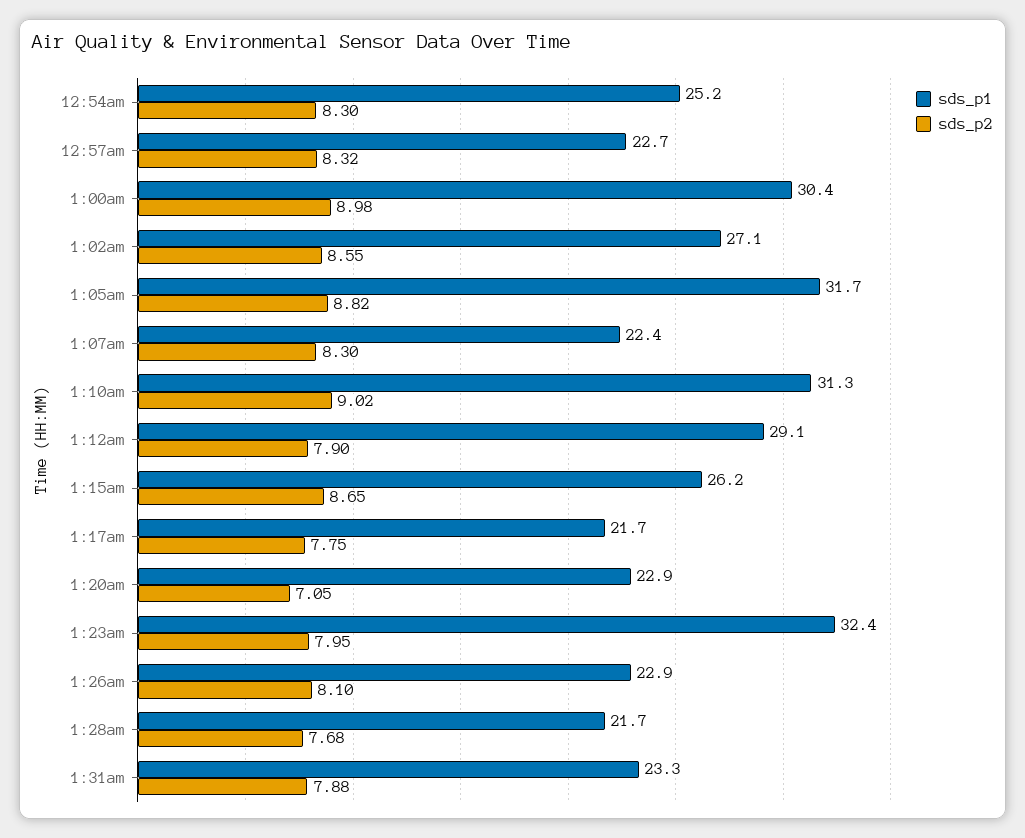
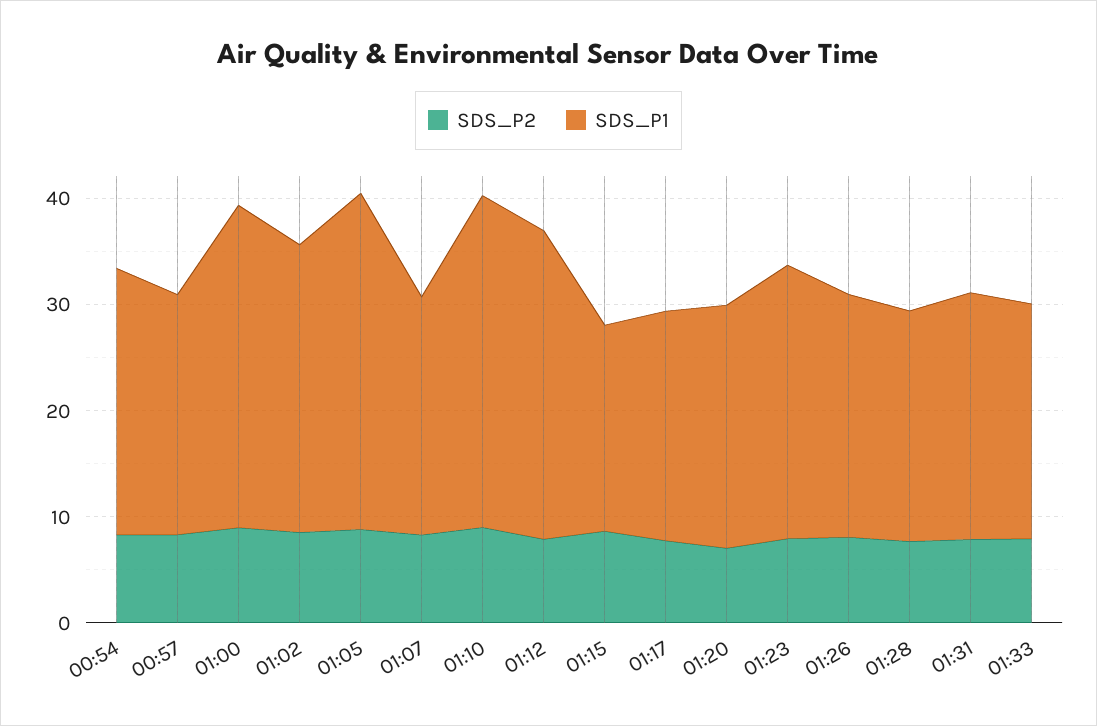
sds_p1, 1:15am: 26.2 -> 20
sds_p1, 1:23am: 32.4 -> 26
sds_p2, 01:33: none -> 8
sds_p1, 01:33: none -> 22

